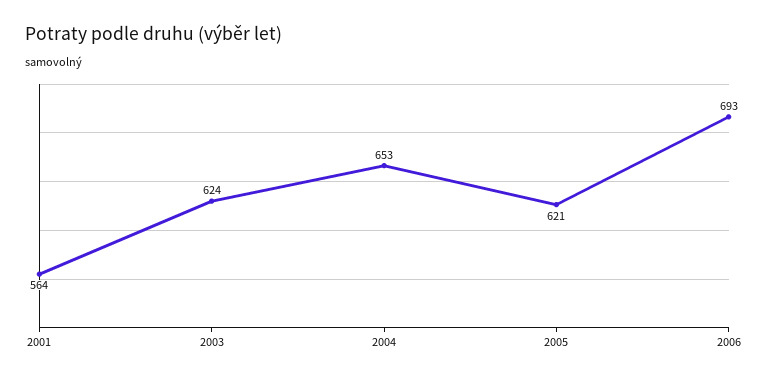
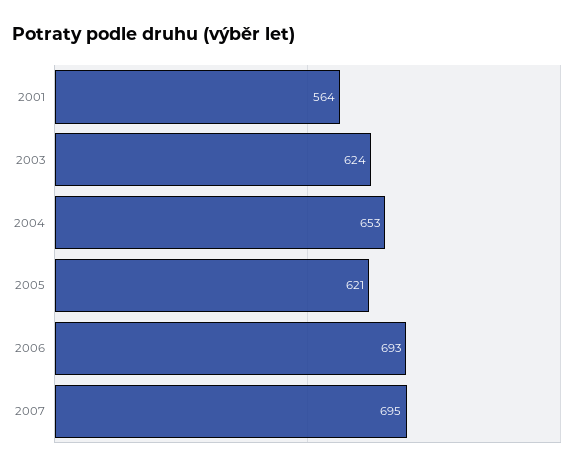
2007: none -> 695

